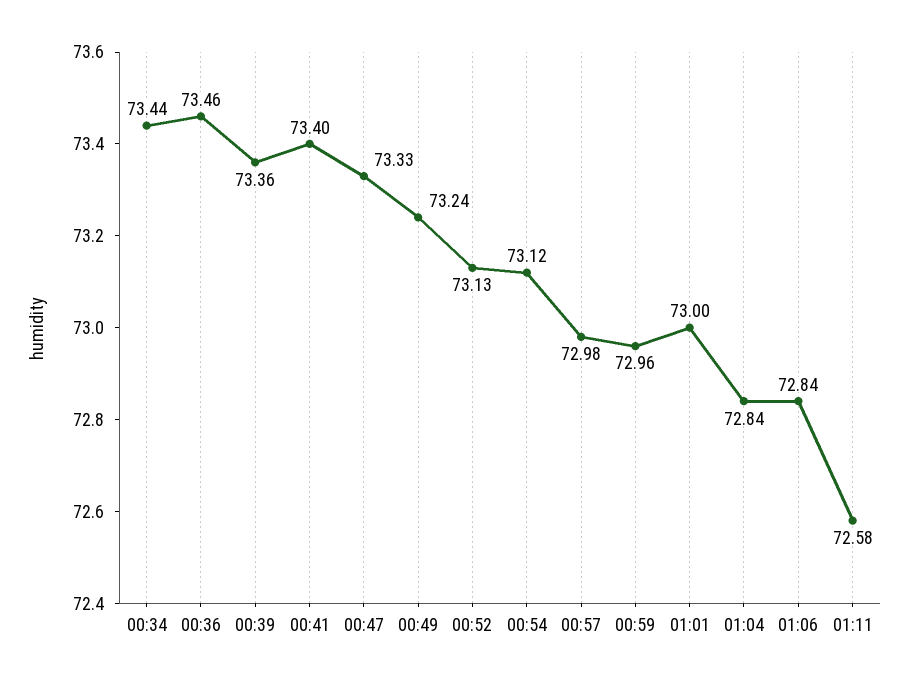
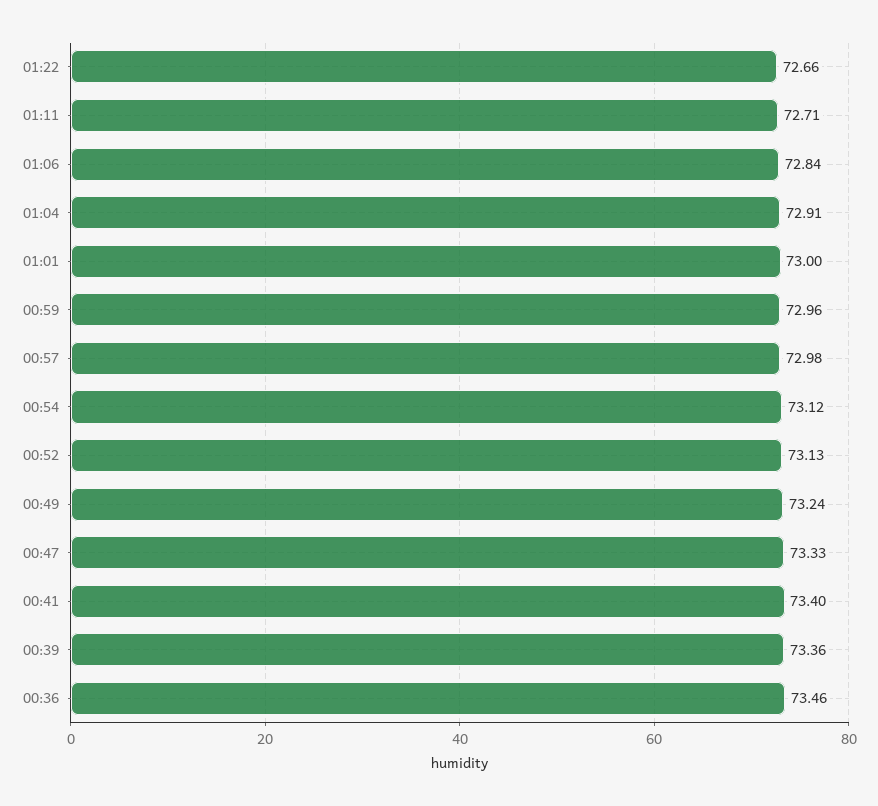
00:34: 73.44 -> none
01:04: 72.84 -> 72.91
01:11: 72.58 -> 72.71
01:22: none -> 72.66

